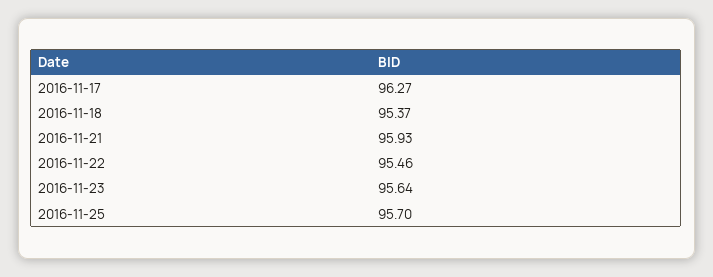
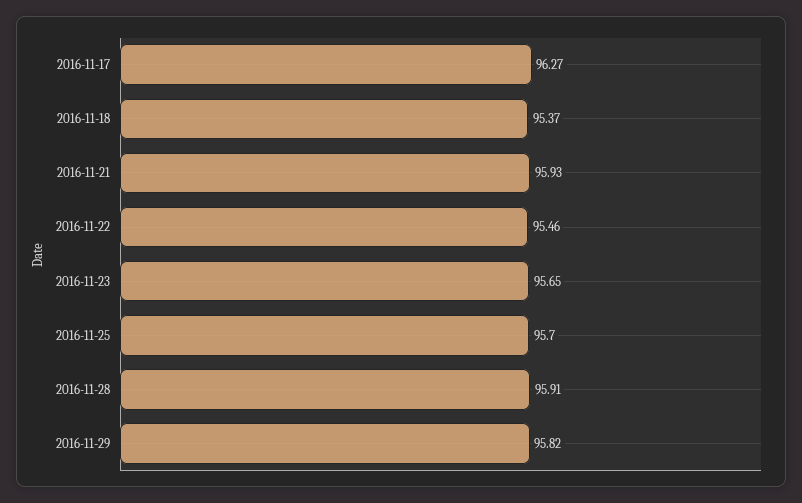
2016-11-23: 95.64 -> 95.65
2016-11-28: none -> 95.91
2016-11-29: none -> 95.82

